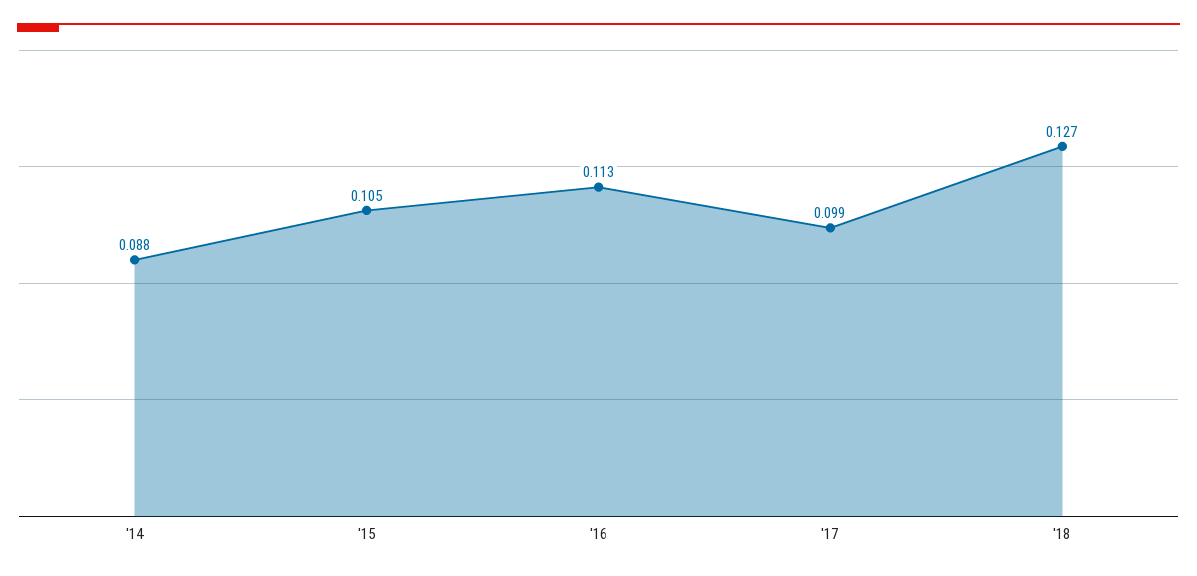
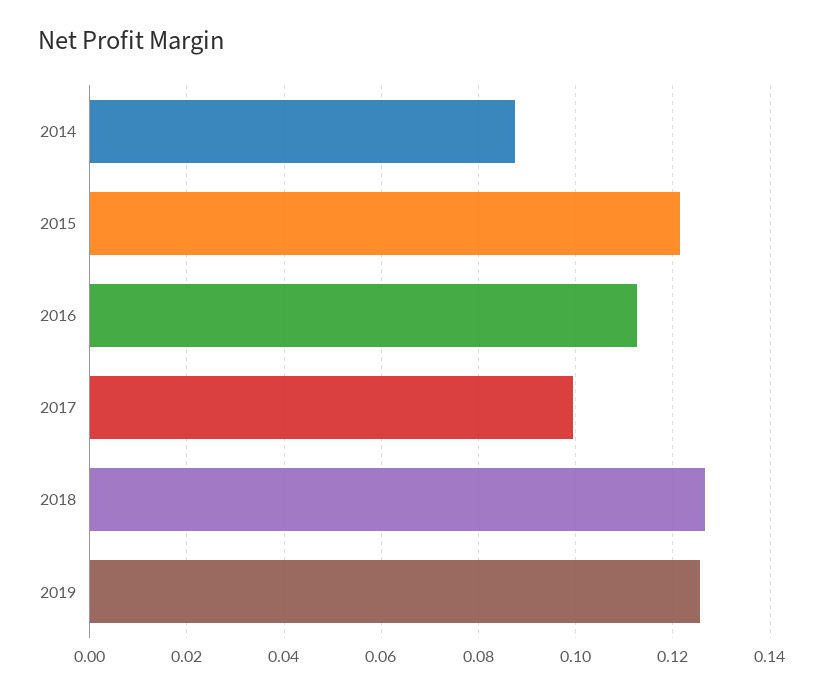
'15: 0.105 -> 0.122
2019: none -> 0.126

